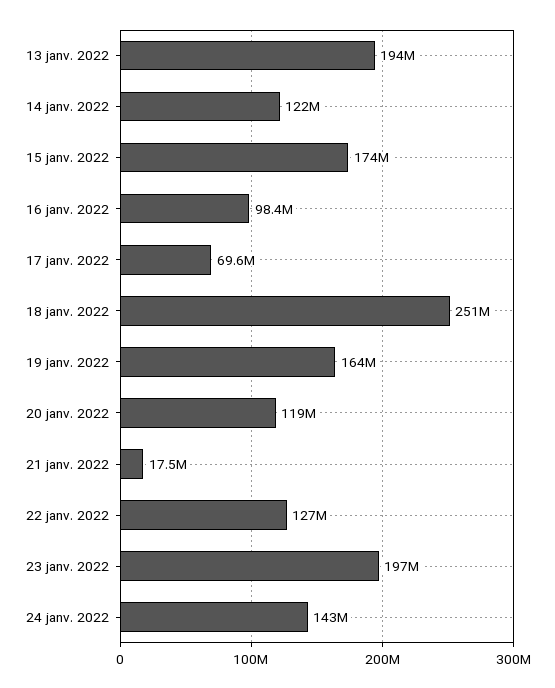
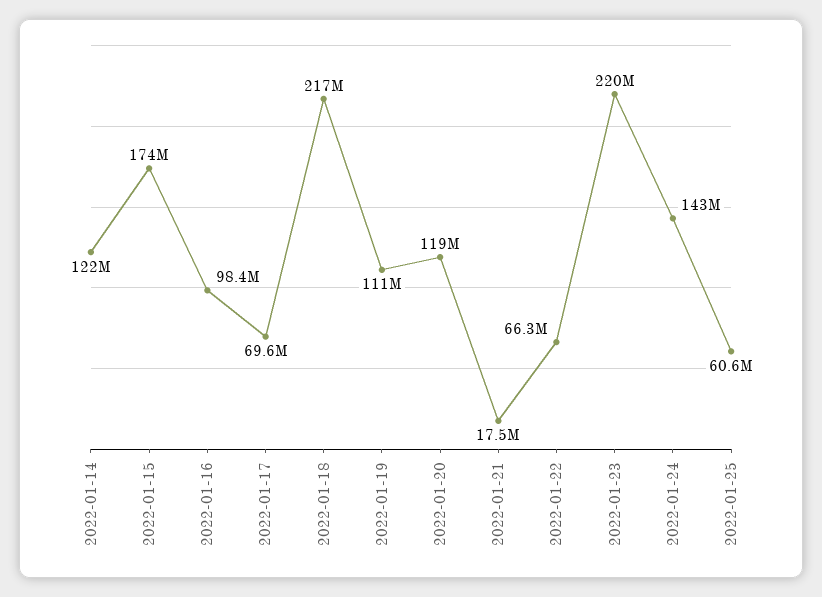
13 janv. 2022: 194000000 -> none
18 janv. 2022: 251000000 -> 217000000
19 janv. 2022: 164000000 -> 111000000
22 janv. 2022: 127000000 -> 66300000
23 janv. 2022: 197000000 -> 220000000
2022-01-25: none -> 60600000

